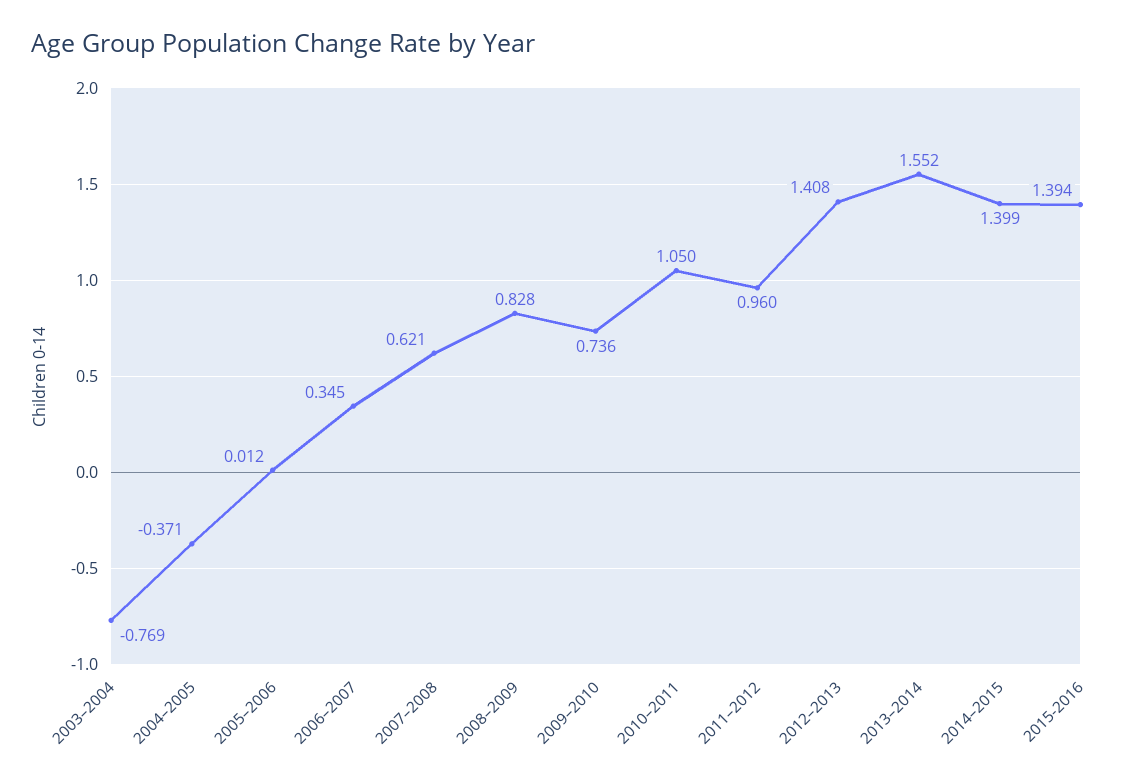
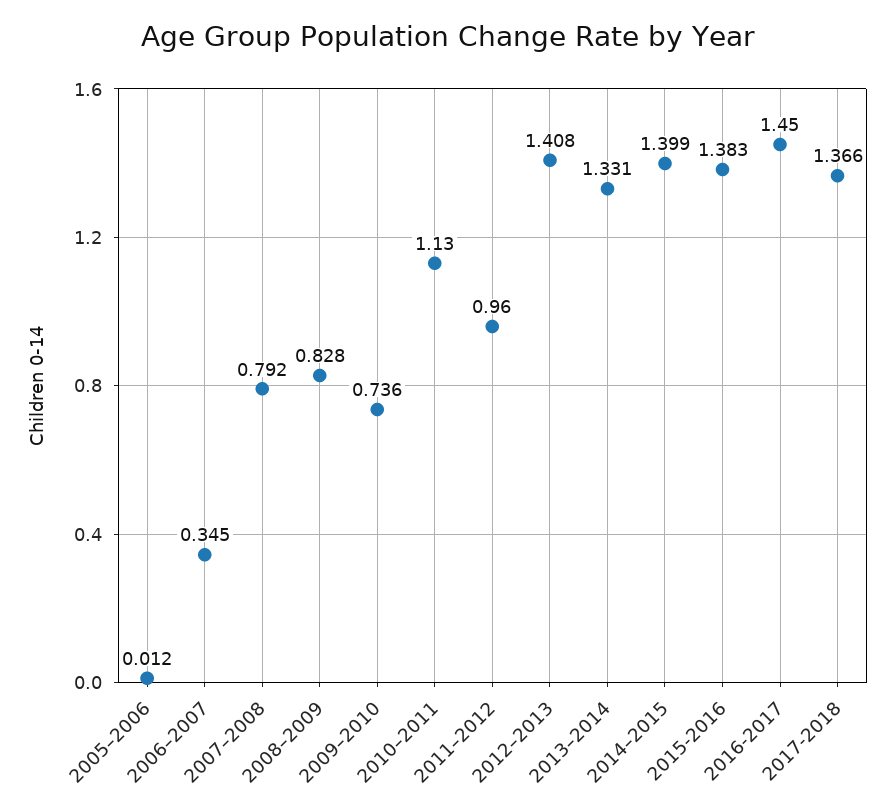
2003–2004: -0.769 -> none
2004–2005: -0.371 -> none
2007–2008: 0.621 -> 0.792
2010–2011: 1.05 -> 1.13
2013–2014: 1.552 -> 1.331
2015-2016: 1.394 -> 1.383
2016-2017: none -> 1.45
2017-2018: none -> 1.366

